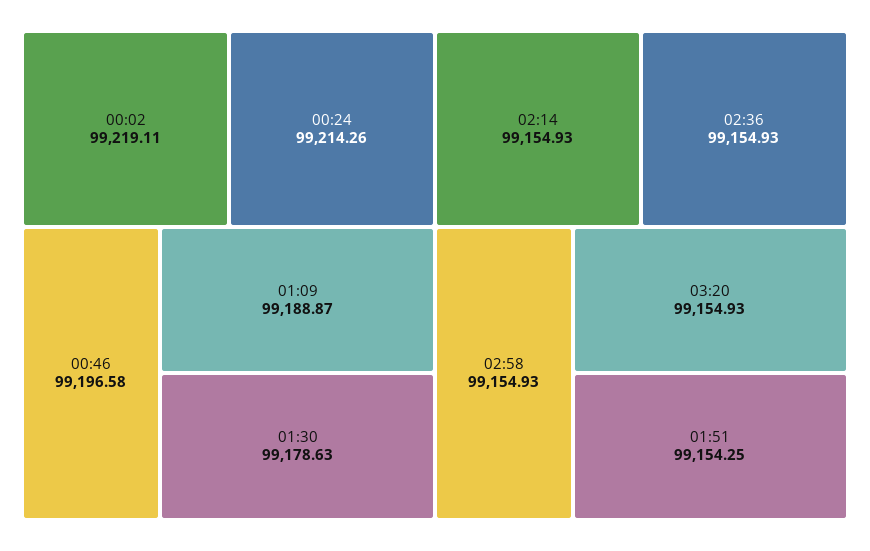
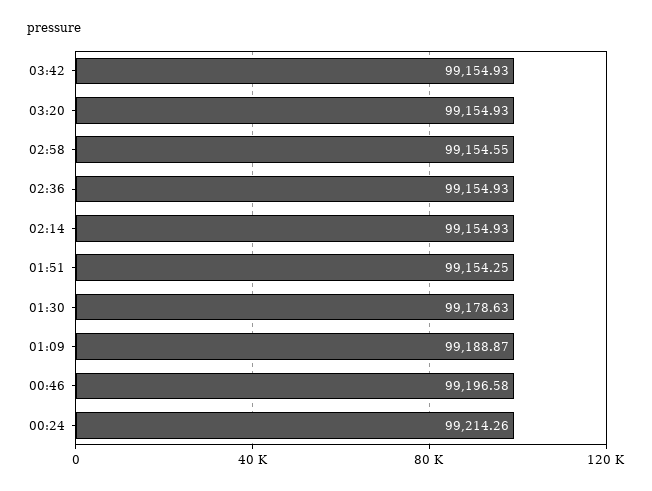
00:02: 99219.11 -> none
02:58: 99154.93 -> 99154.55
03:42: none -> 99154.93

